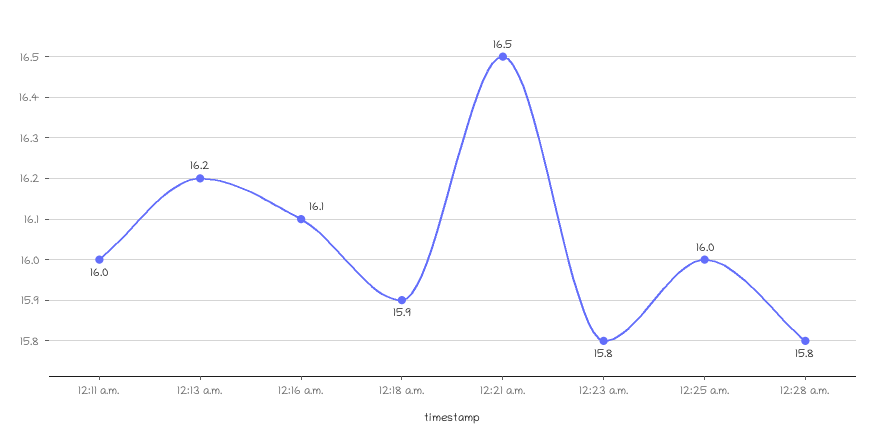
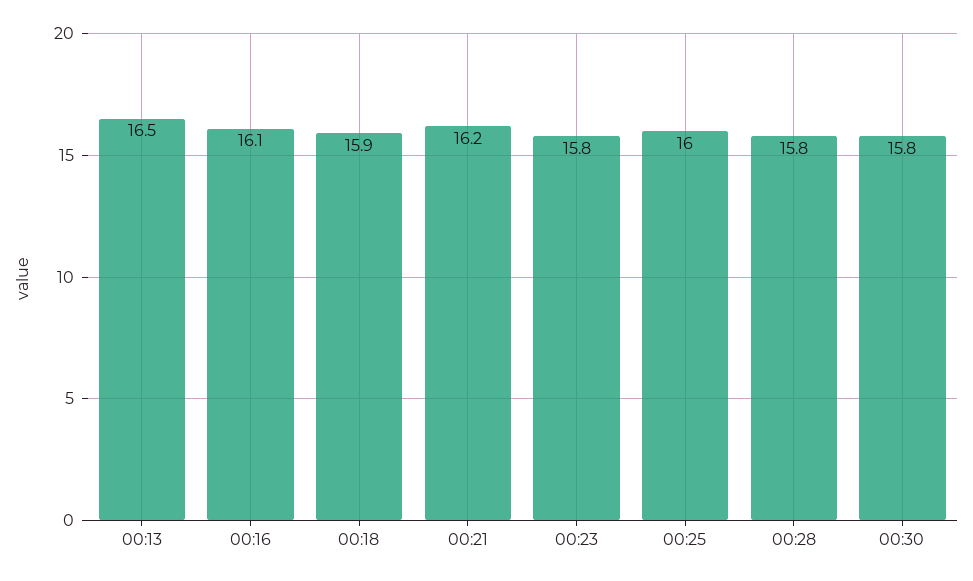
12:11 a.m.: 16 -> none
12:13 a.m.: 16.2 -> 16.5
12:21 a.m.: 16.5 -> 16.2
00:30: none -> 15.8

